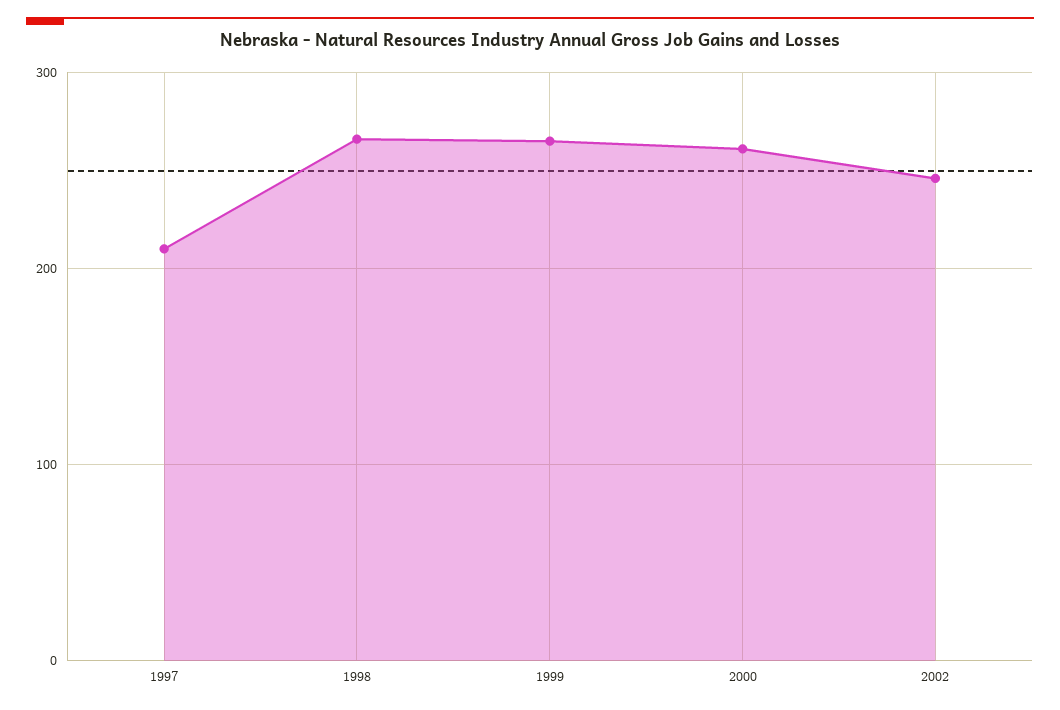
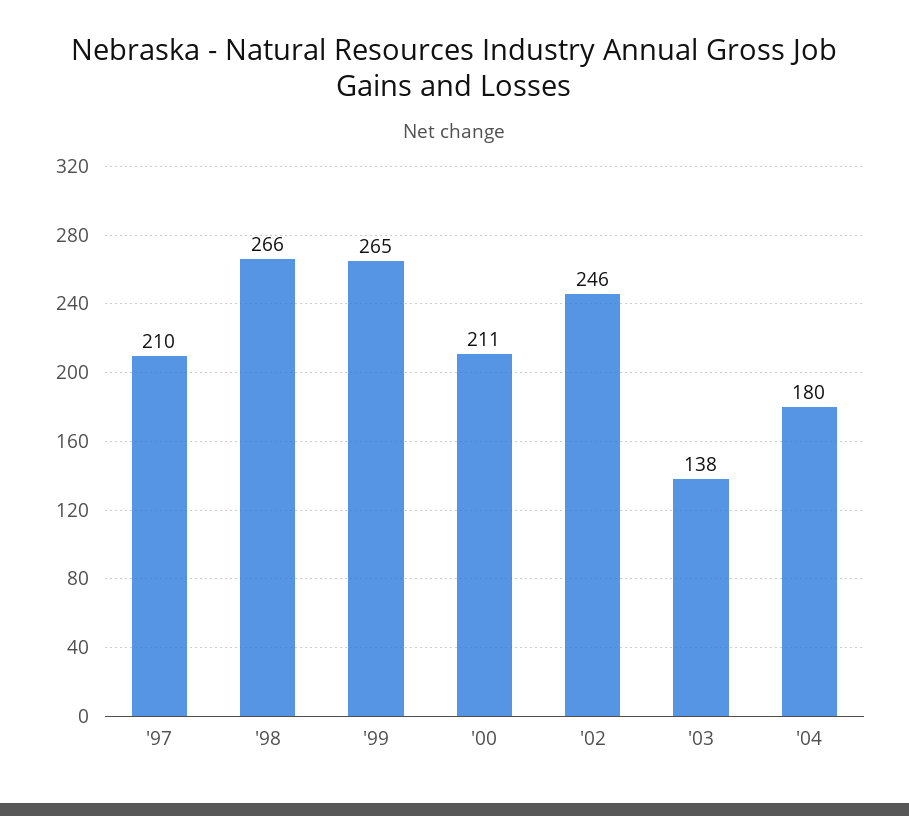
2000: 260 -> 211
'03: none -> 138
'04: none -> 180

